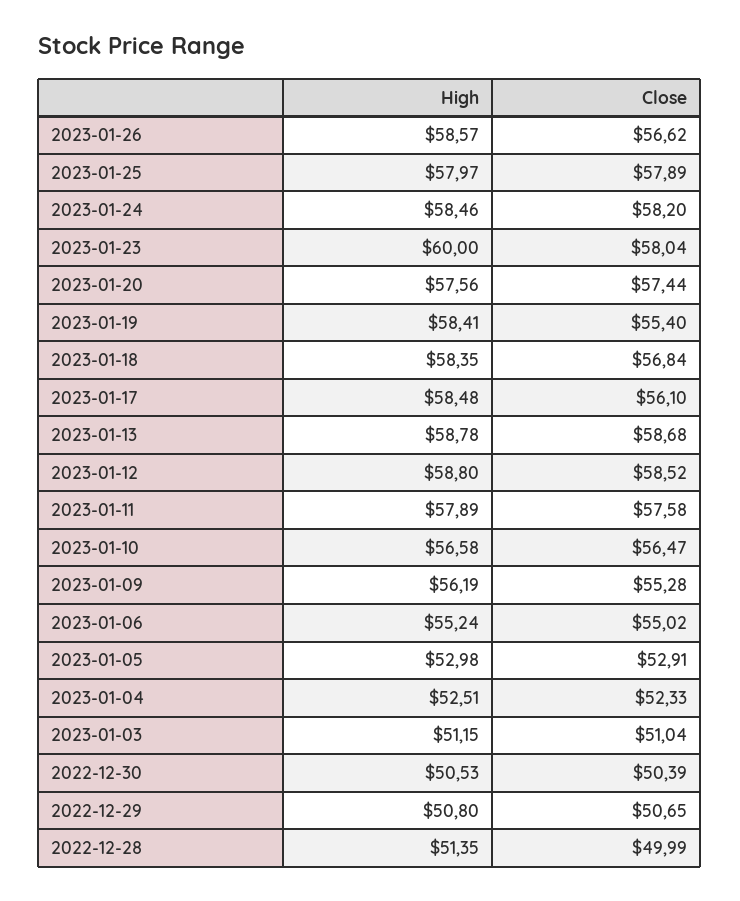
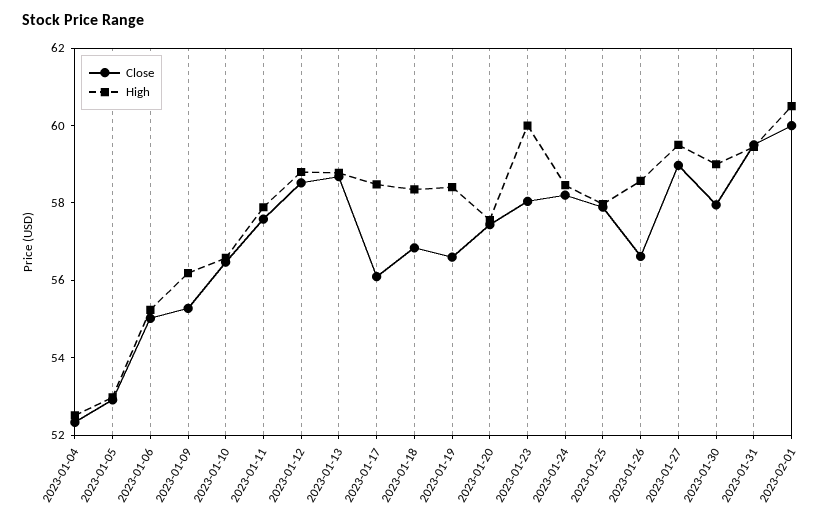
Close, 2023-01-19: 55.4 -> 56.5
High, 2023-01-03: 51.15 -> none
Close, 2023-01-03: 51.04 -> none
High, 2022-12-30: 50.53 -> none
Close, 2022-12-30: 50.39 -> none
High, 2022-12-29: 50.8 -> none
Close, 2022-12-29: 50.65 -> none
High, 2022-12-28: 51.35 -> none
Close, 2022-12-28: 49.99 -> none
Close, 2023-01-27: none -> 59
High, 2023-01-27: none -> 59.5
Close, 2023-01-30: none -> 58
High, 2023-01-30: none -> 59
Close, 2023-01-31: none -> 59.5
High, 2023-01-31: none -> 59.5
Close, 2023-02-01: none -> 60
High, 2023-02-01: none -> 60.5

